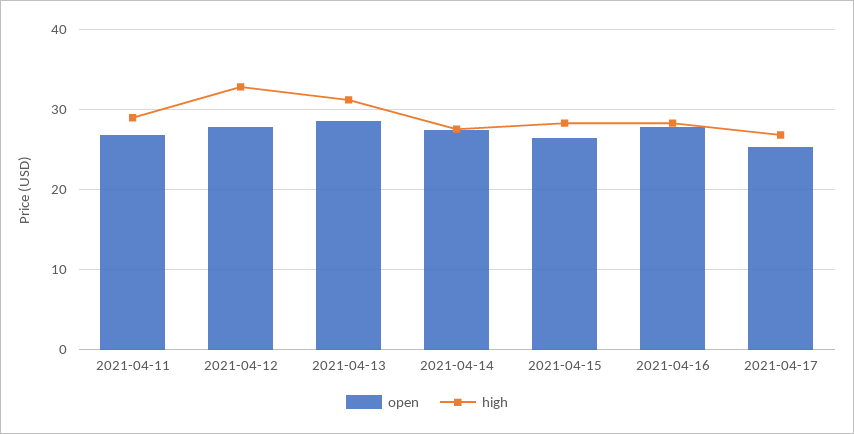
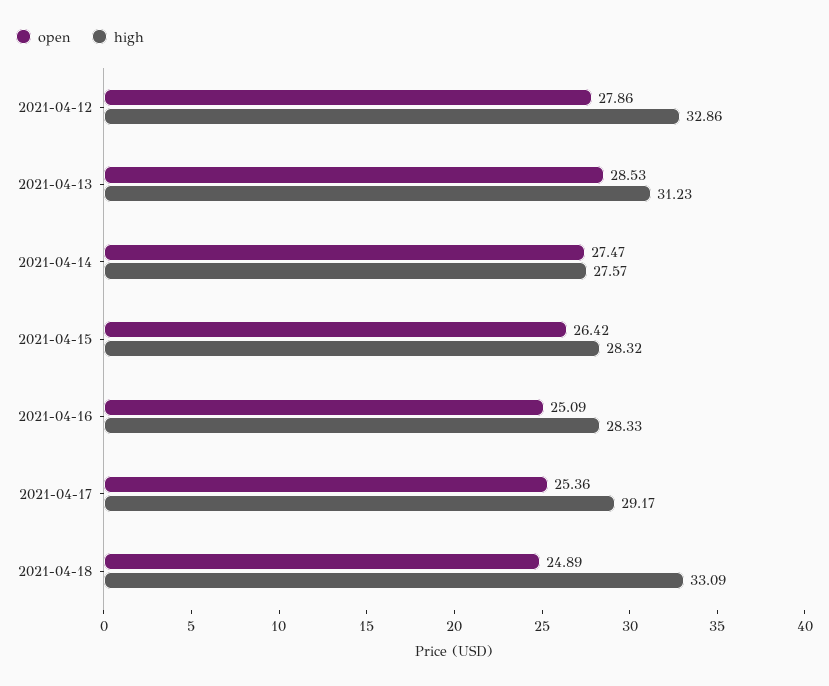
open, 2021-04-11: 27 -> none
high, 2021-04-11: 29 -> none
open, 2021-04-16: 28 -> 25.09
high, 2021-04-17: 27 -> 29.17
open, 2021-04-18: none -> 24.89
high, 2021-04-18: none -> 33.09

